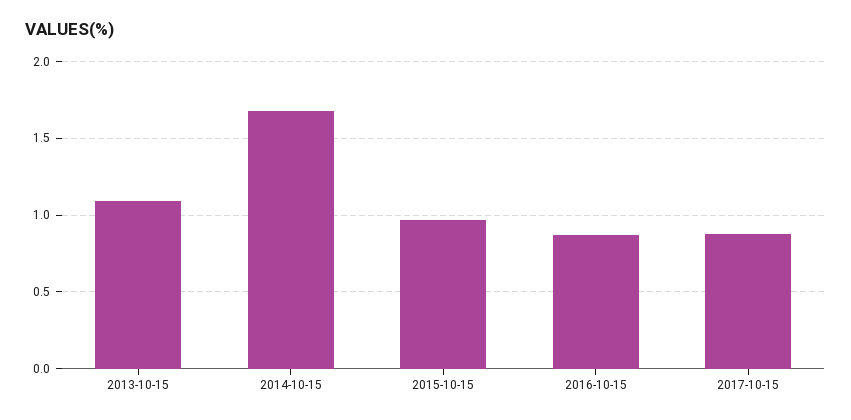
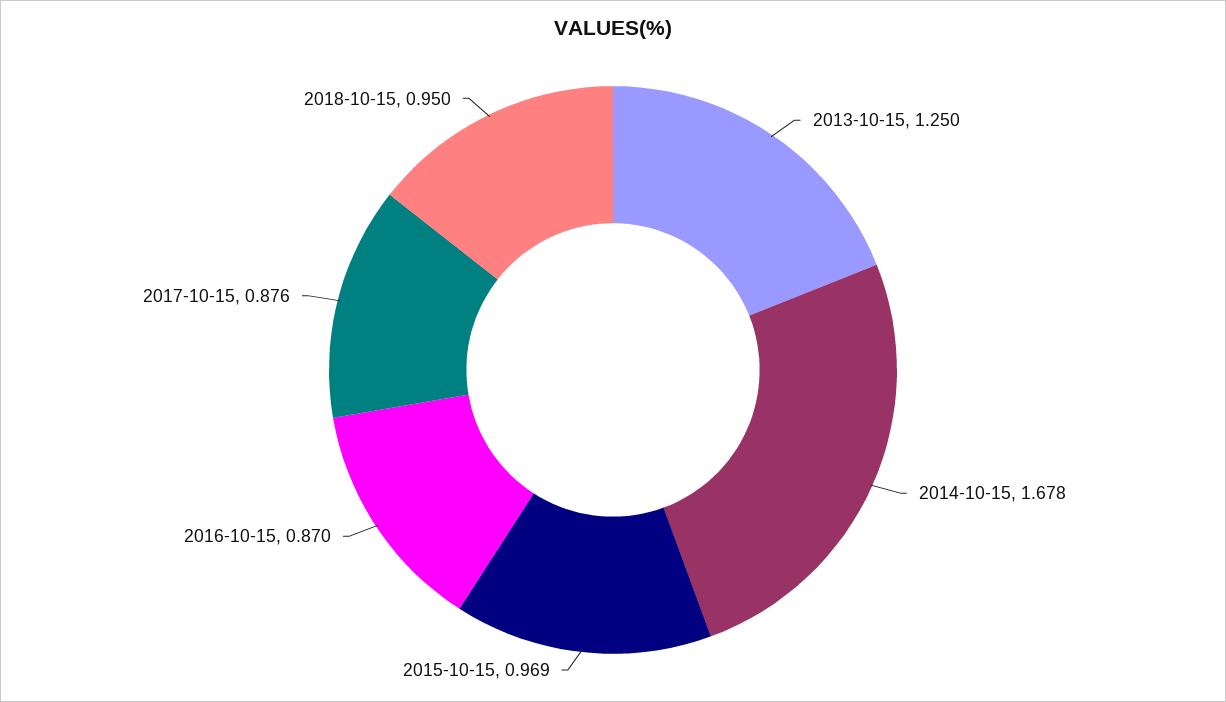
2013-10-15: 1.1 -> 1.25
2018-10-15: none -> 0.95

